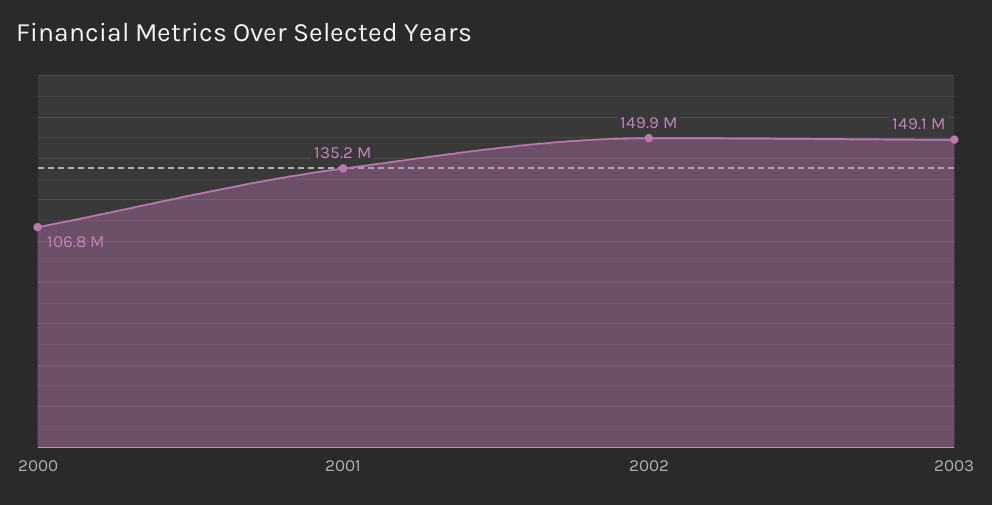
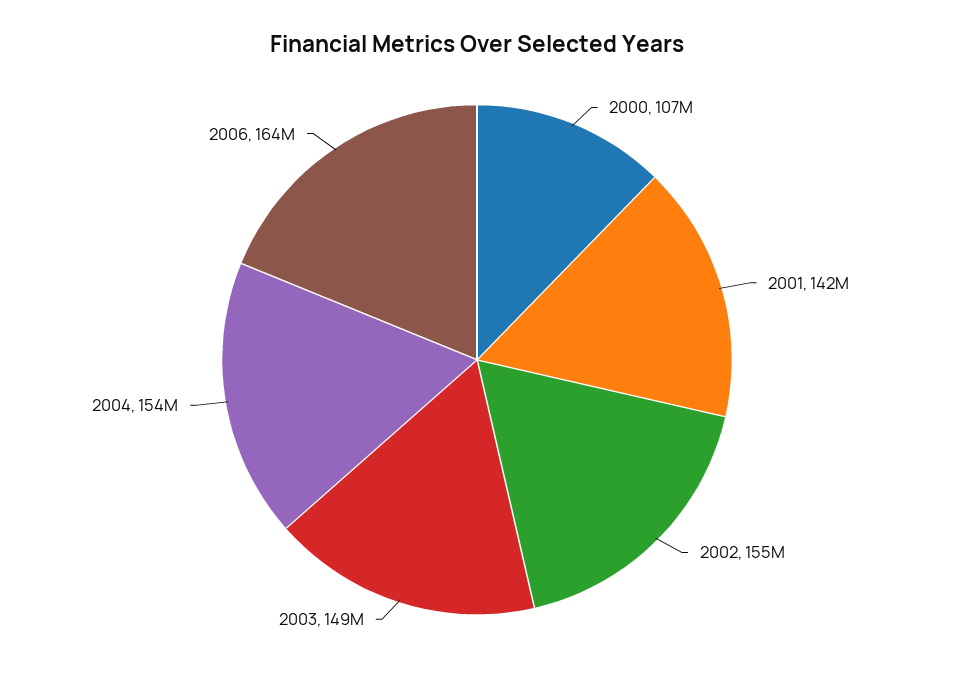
2001: 135200000 -> 142000000
2002: 149900000 -> 155000000
2004: none -> 154000000
2006: none -> 164000000

